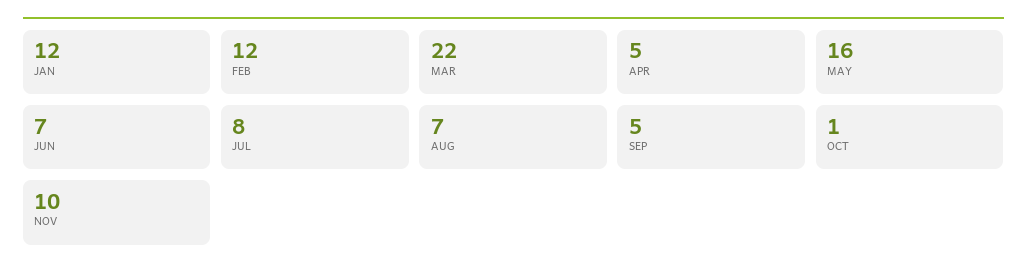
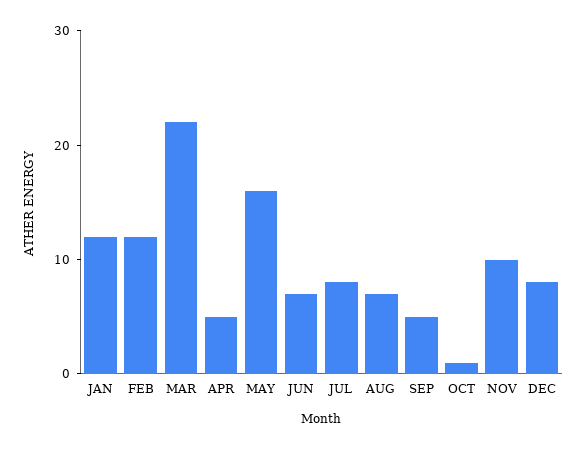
DEC: none -> 8

